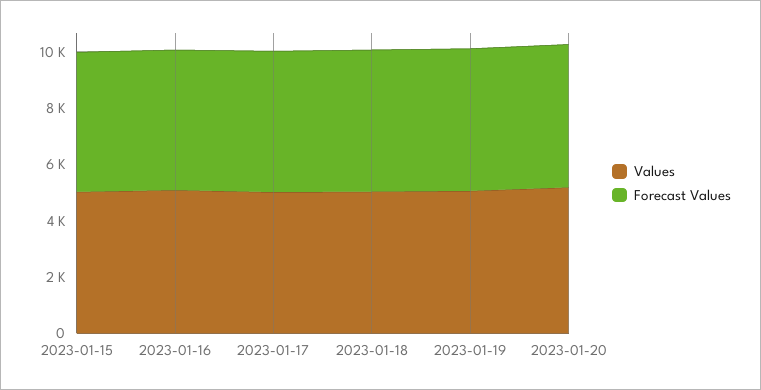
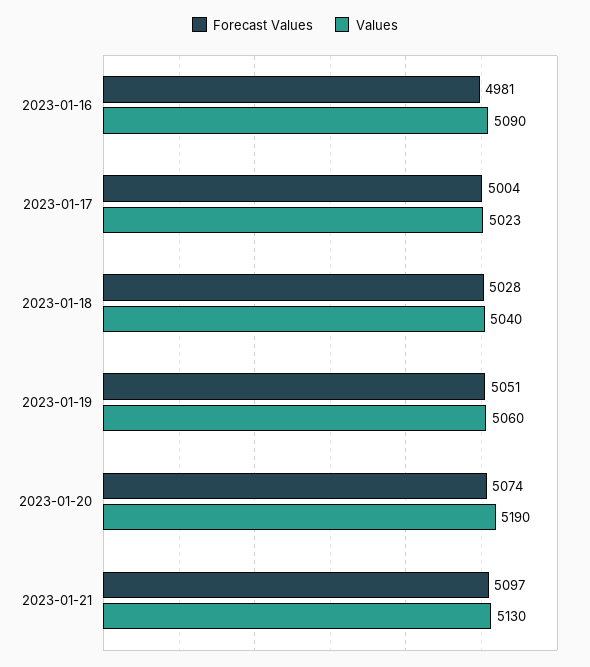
Values, 2023-01-15: 5000 -> none
Forecast Values, 2023-01-15: 5000 -> none
Forecast Values, 2023-01-21: none -> 5097
Values, 2023-01-21: none -> 5130

